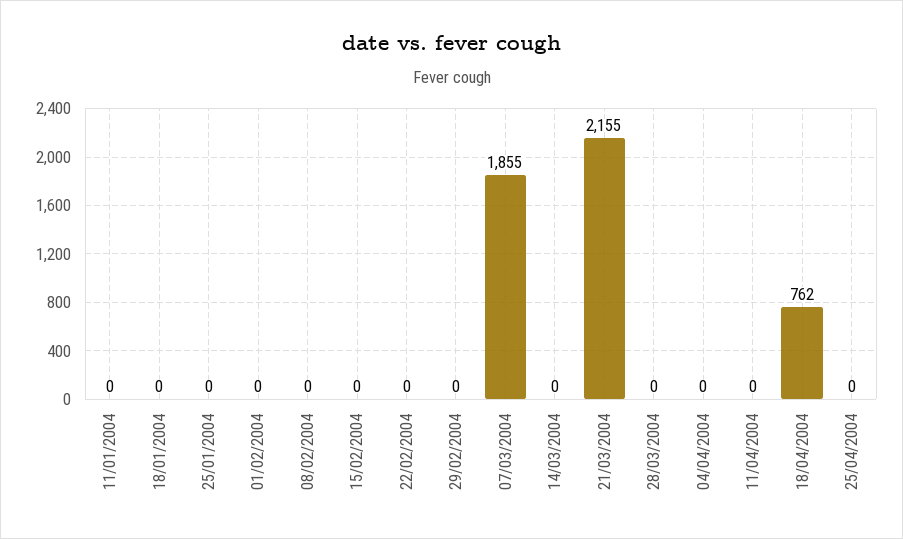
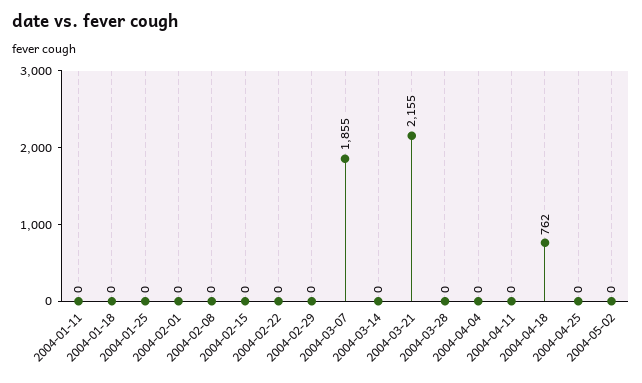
2004-05-02: none -> 0

